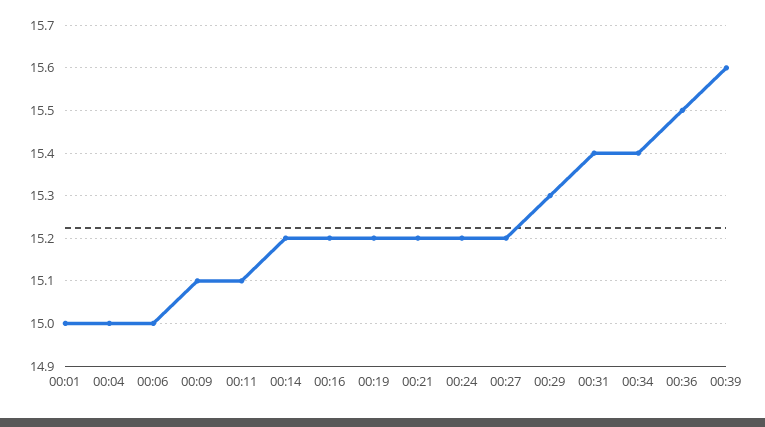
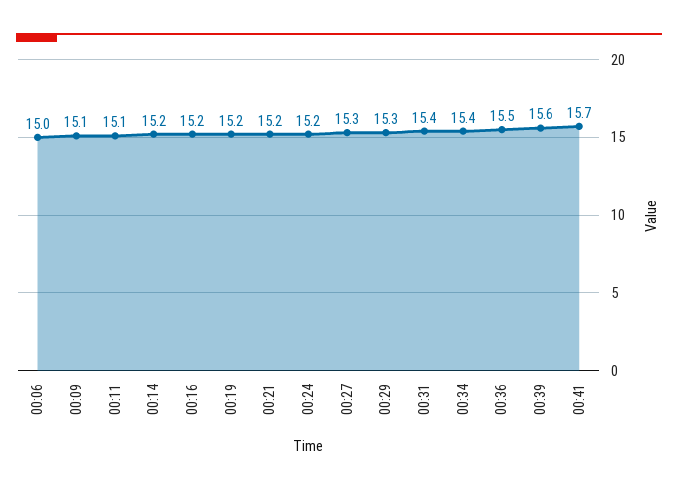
00:01: 15 -> none
00:04: 15 -> none
00:27: 15.2 -> 15.3
00:41: none -> 15.7

